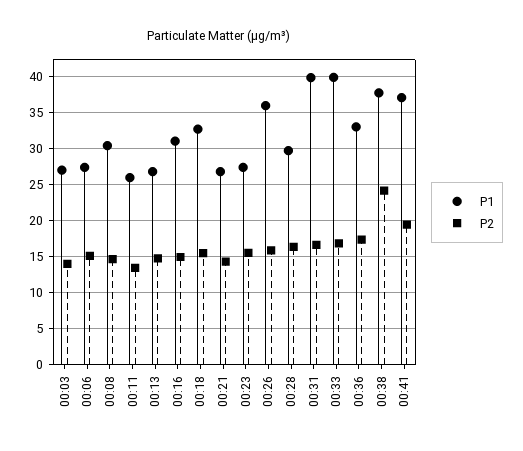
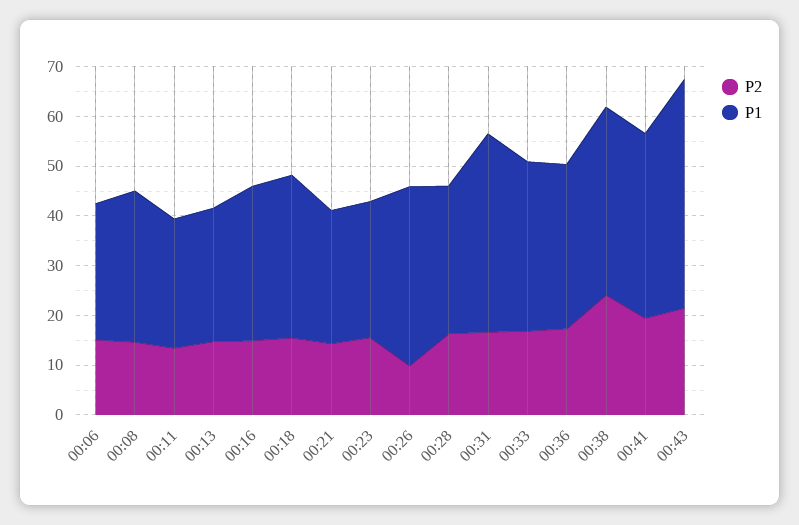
P1, 00:03: 27 -> none
P2, 00:03: 14 -> none
P2, 00:26: 16 -> 10
P1, 00:33: 40 -> 34
P2, 00:43: none -> 22
P1, 00:43: none -> 46

